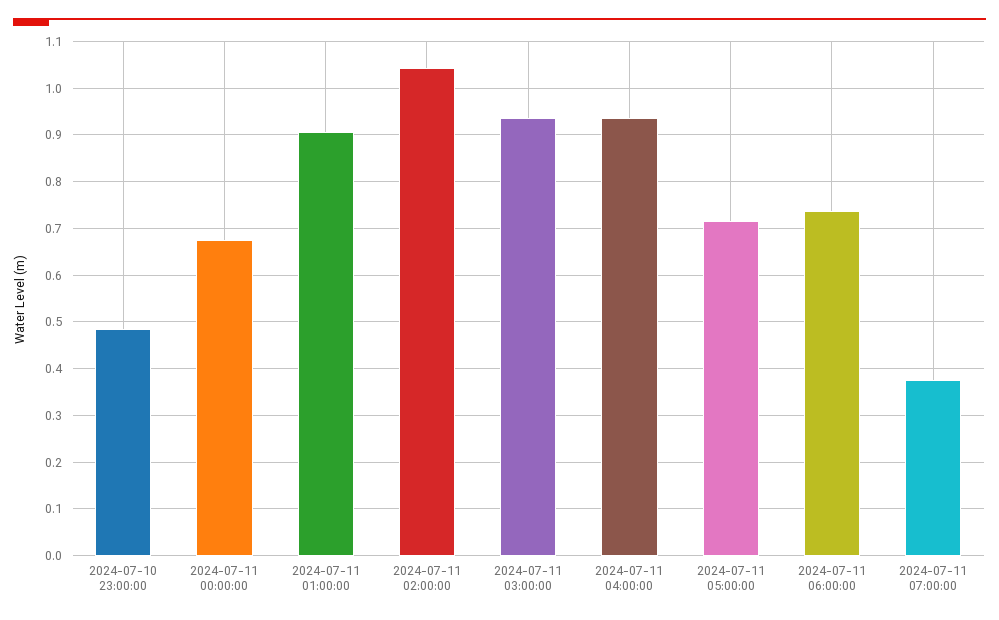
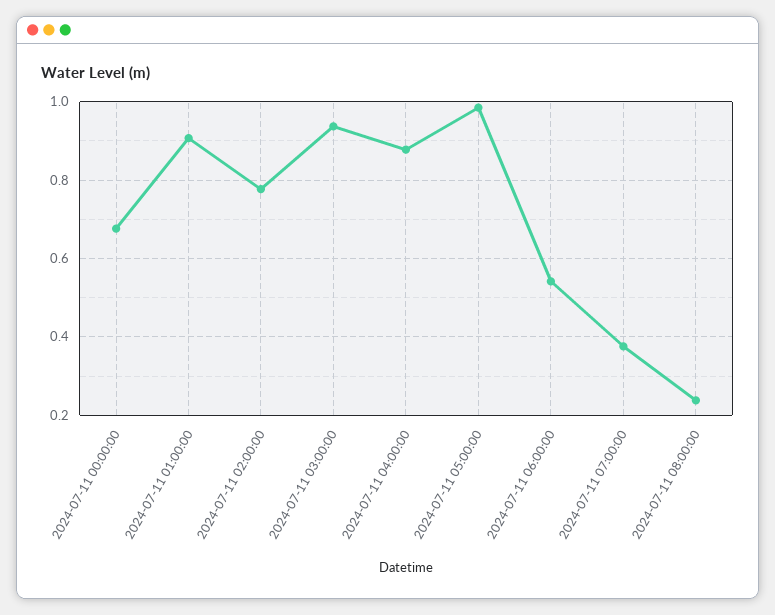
2024-07-10 23:00:00: 0.48 -> none
2024-07-11 02:00:00: 1.04 -> 0.78
2024-07-11 04:00:00: 0.94 -> 0.88
2024-07-11 05:00:00: 0.72 -> 0.98
2024-07-11 06:00:00: 0.74 -> 0.54
2024-07-11 08:00:00: none -> 0.24

